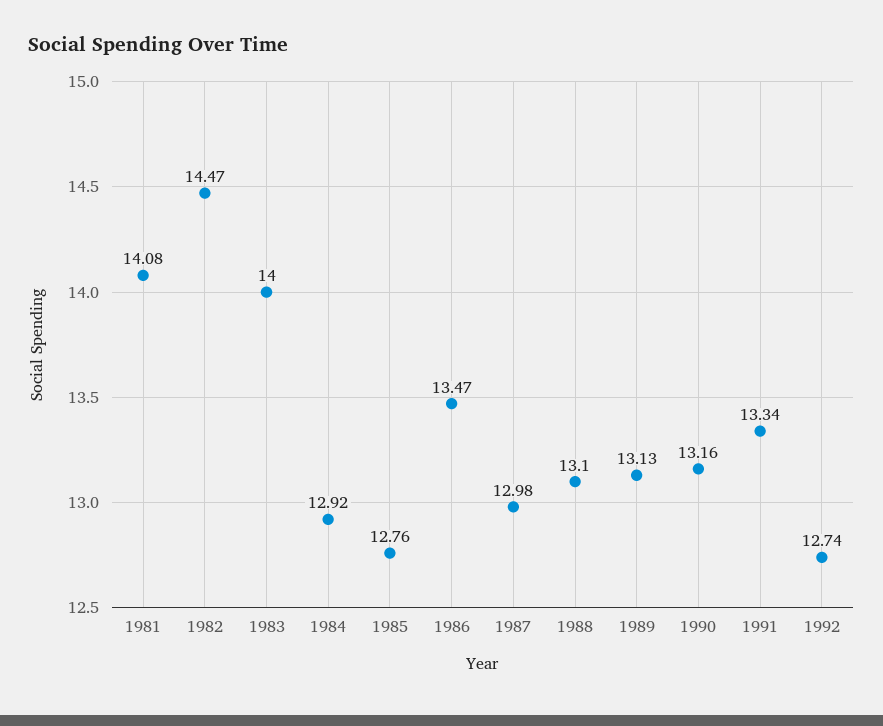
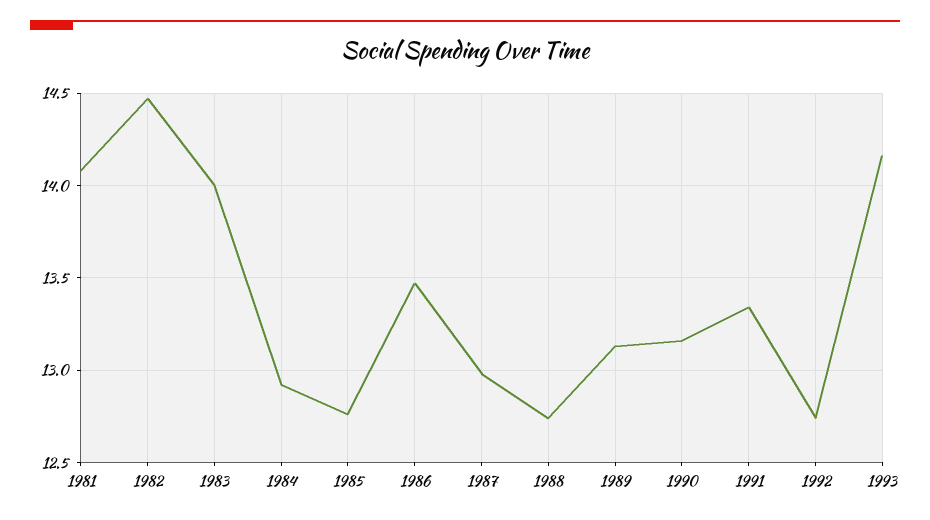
1988: 13.1 -> 12.75
1993: none -> 14.15

